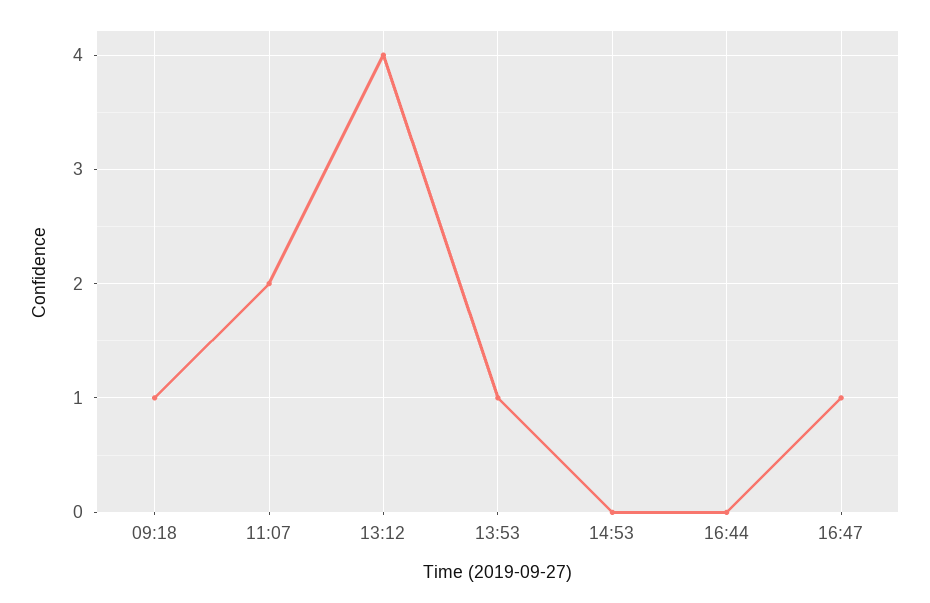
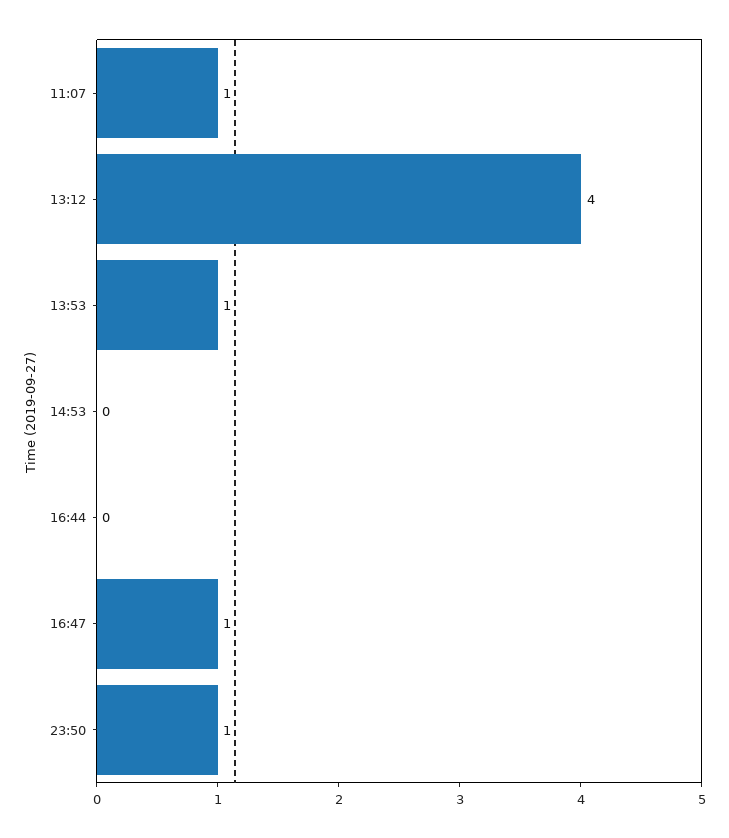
09:18: 1 -> none
11:07: 2 -> 1
23:50: none -> 1

